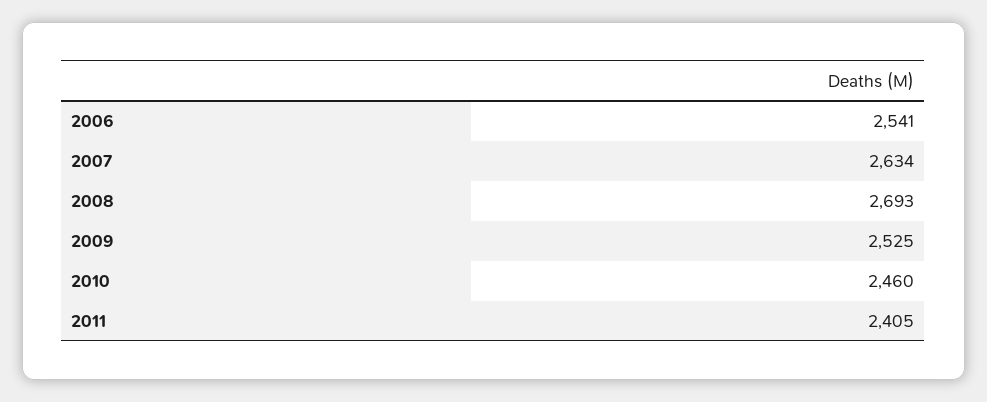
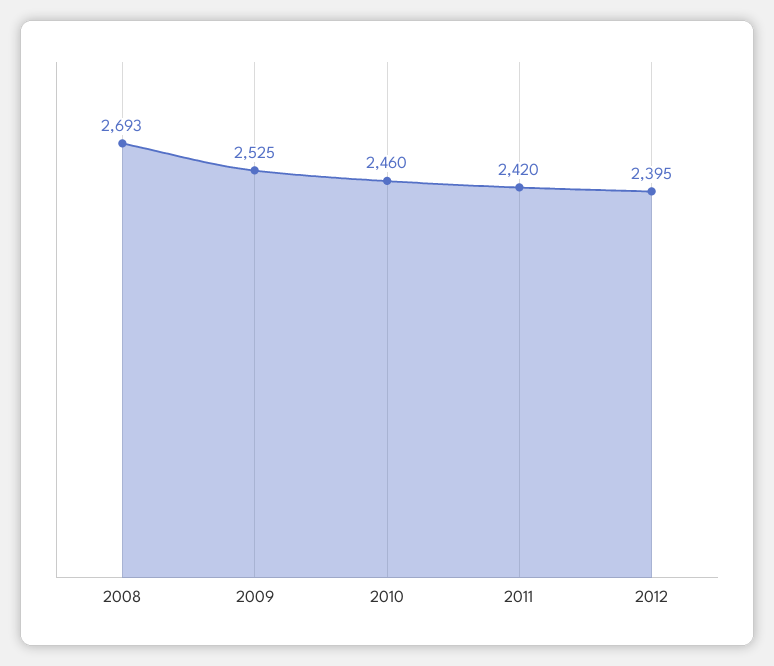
2006: 2541 -> none
2007: 2634 -> none
2011: 2405 -> 2420
2012: none -> 2395

